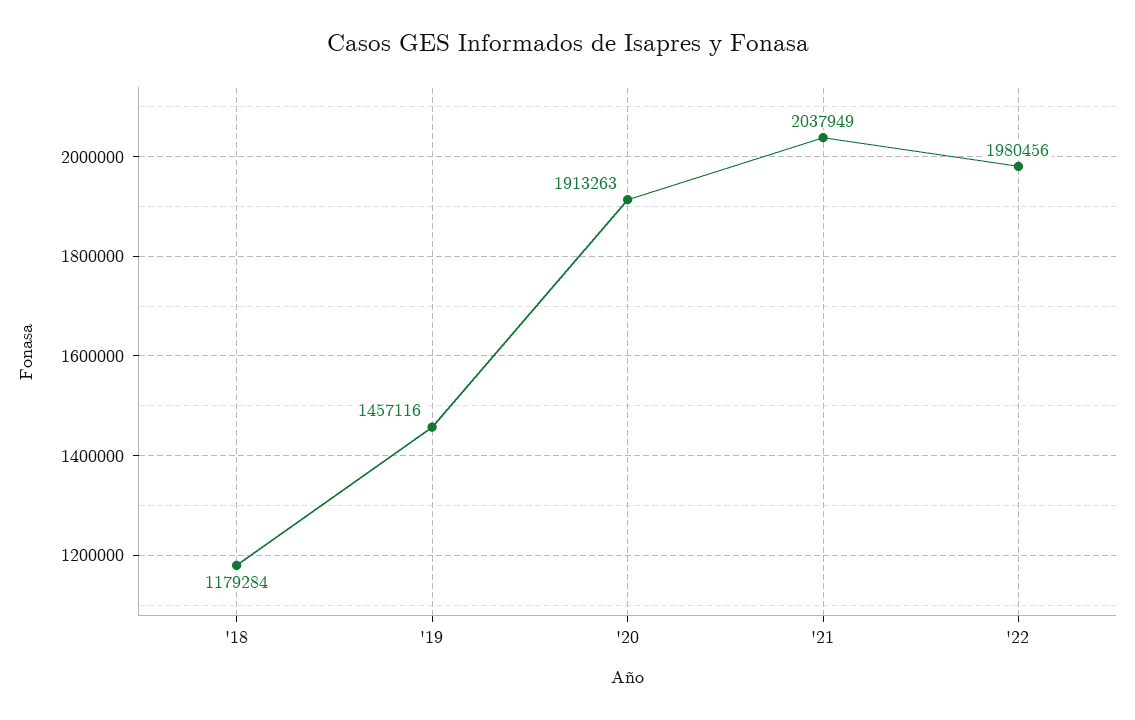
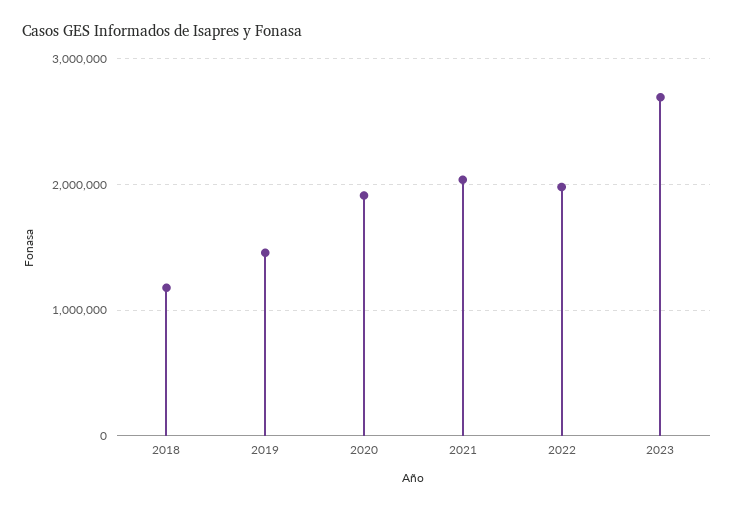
2023: none -> 2700000

